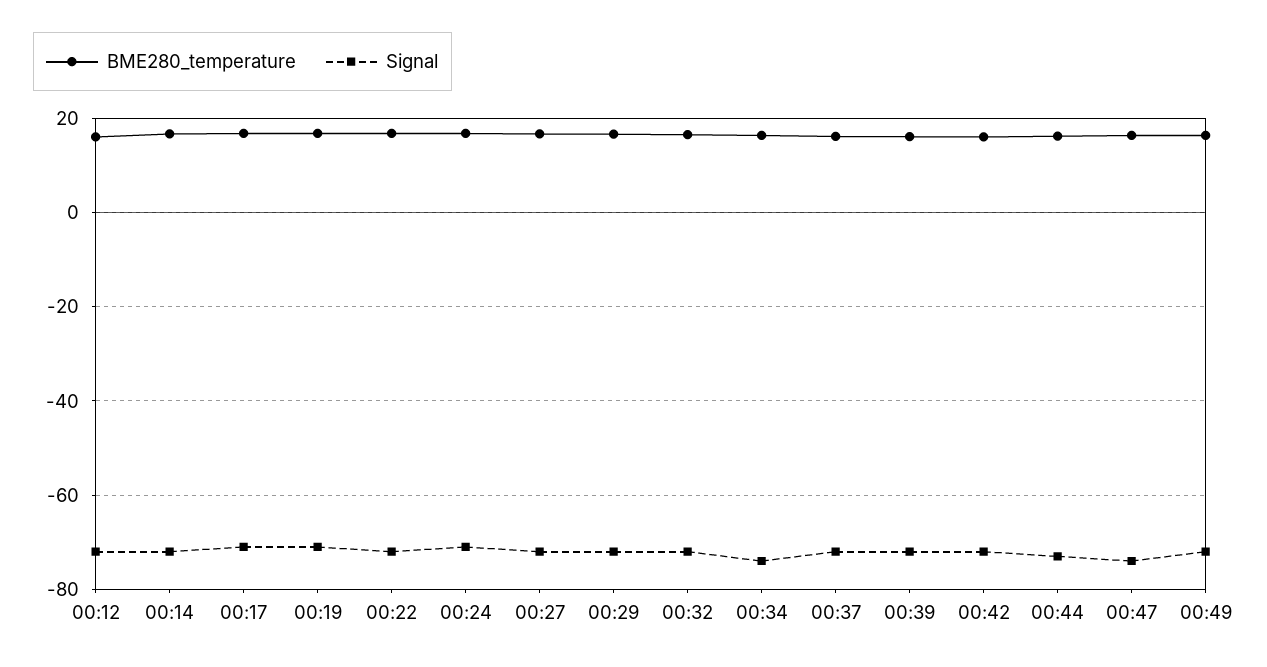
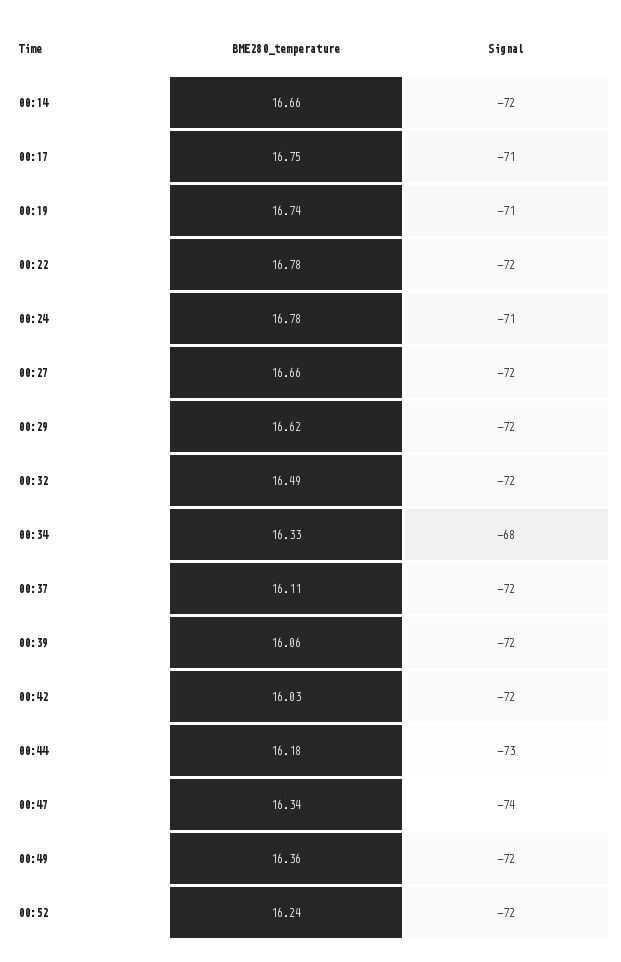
BME280_temperature, 00:12: 16 -> none
Signal, 00:12: -72 -> none
Signal, 00:34: -74 -> -68
BME280_temperature, 00:52: none -> 16.24
Signal, 00:52: none -> -72

